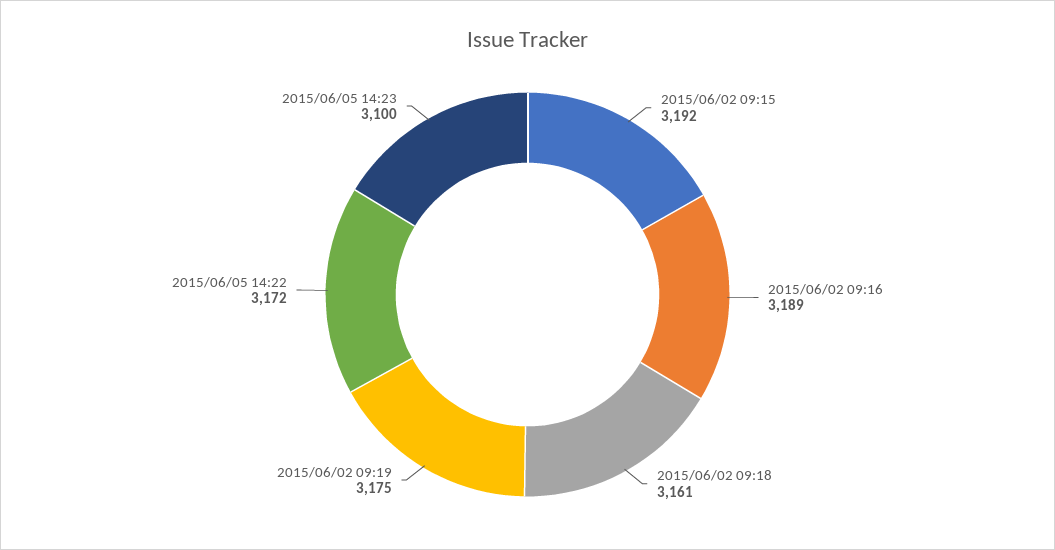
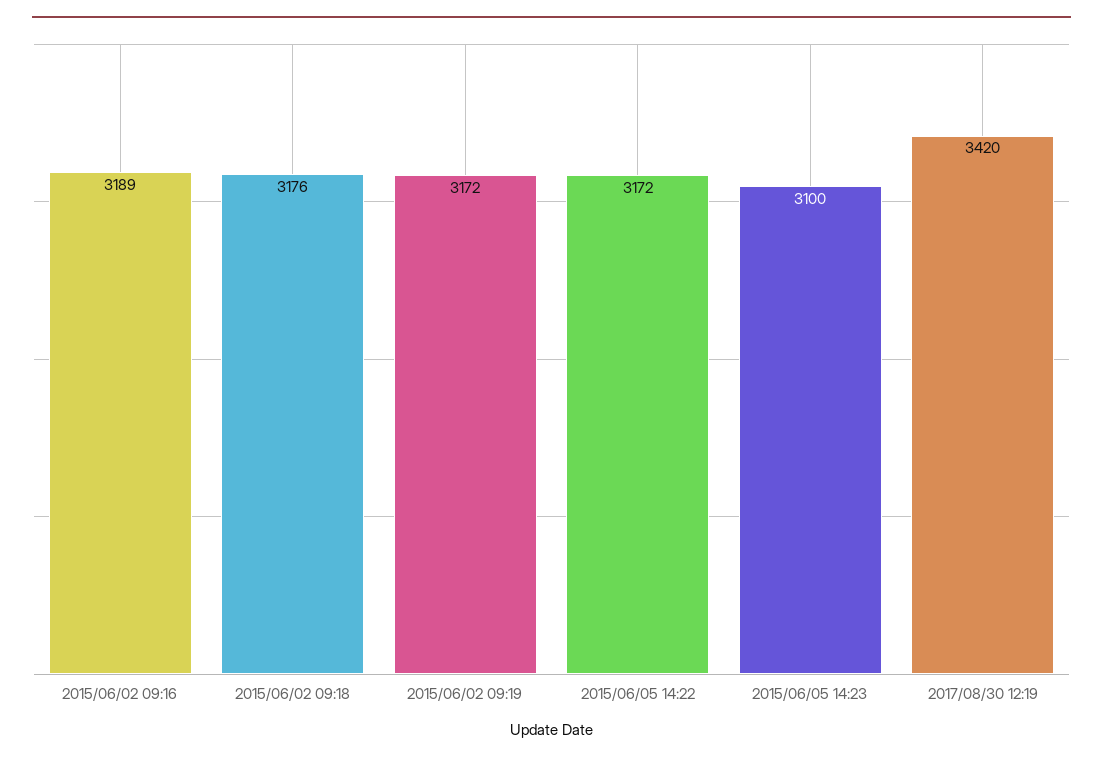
2015/06/02 09:15: 3192 -> none
2015/06/02 09:18: 3161 -> 3176
2015/06/02 09:19: 3175 -> 3172
2017/08/30 12:19: none -> 3420

